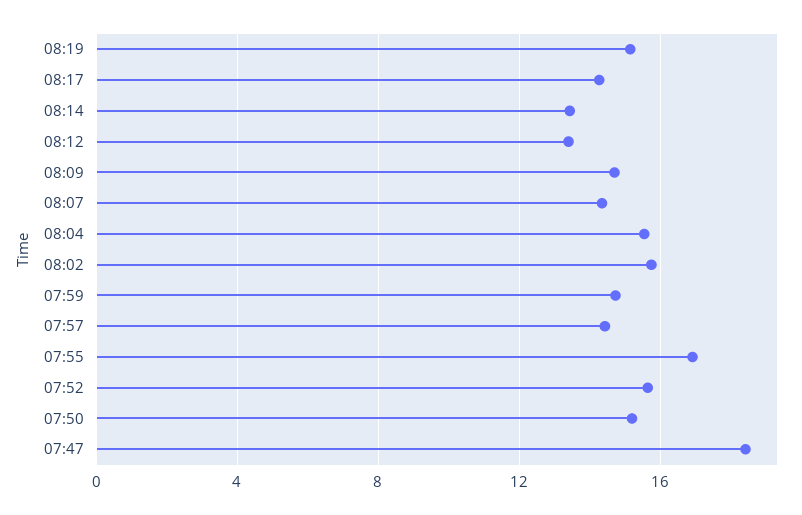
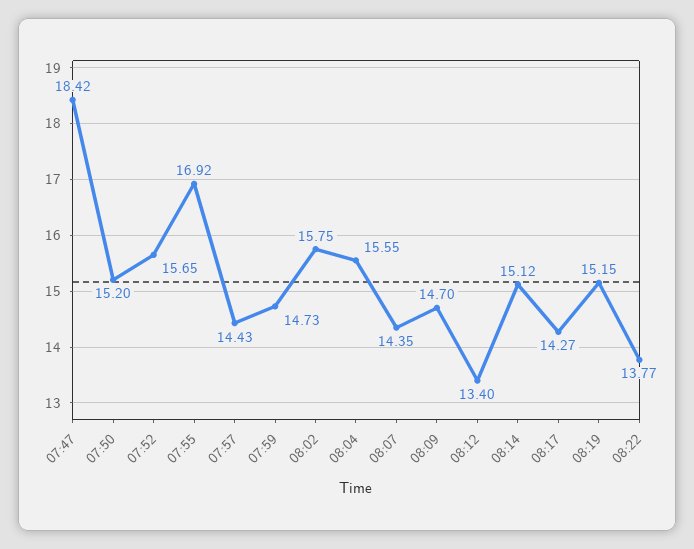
08:14: 13.5 -> 15.12
08:22: none -> 13.77

